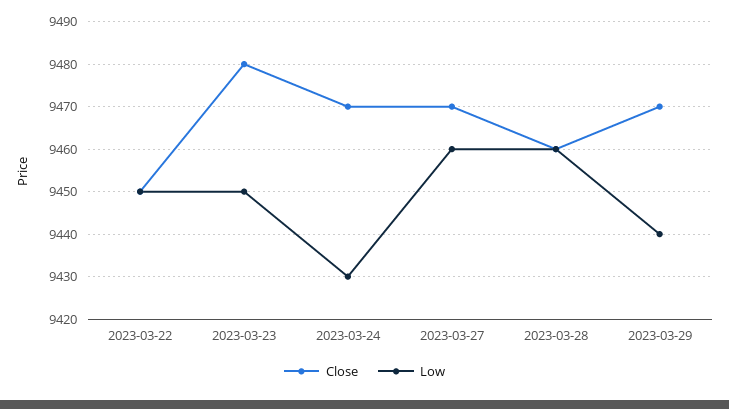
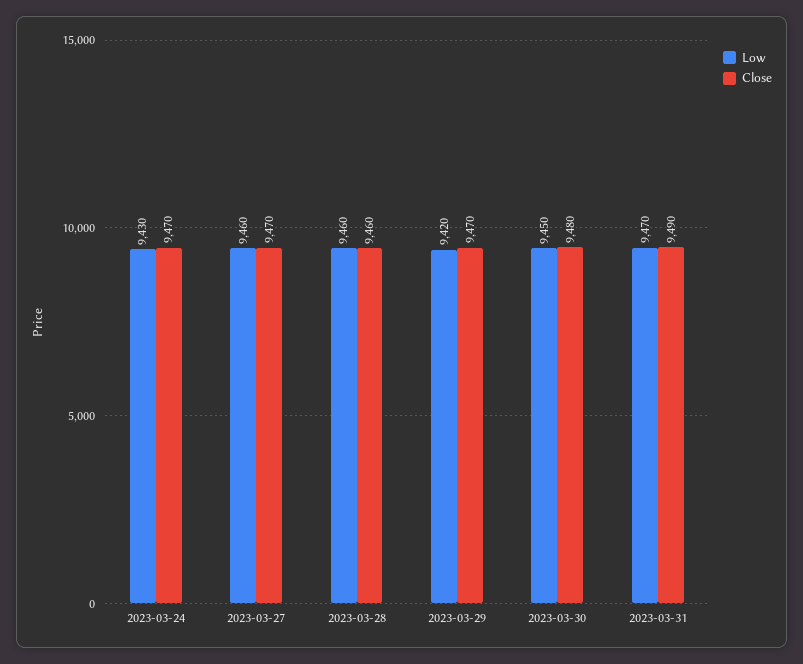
Close, 2023-03-22: 9450 -> none
Low, 2023-03-22: 9450 -> none
Close, 2023-03-23: 9480 -> none
Low, 2023-03-23: 9450 -> none
Low, 2023-03-29: 9440 -> 9420
Low, 2023-03-30: none -> 9450
Close, 2023-03-30: none -> 9480
Low, 2023-03-31: none -> 9470
Close, 2023-03-31: none -> 9490

